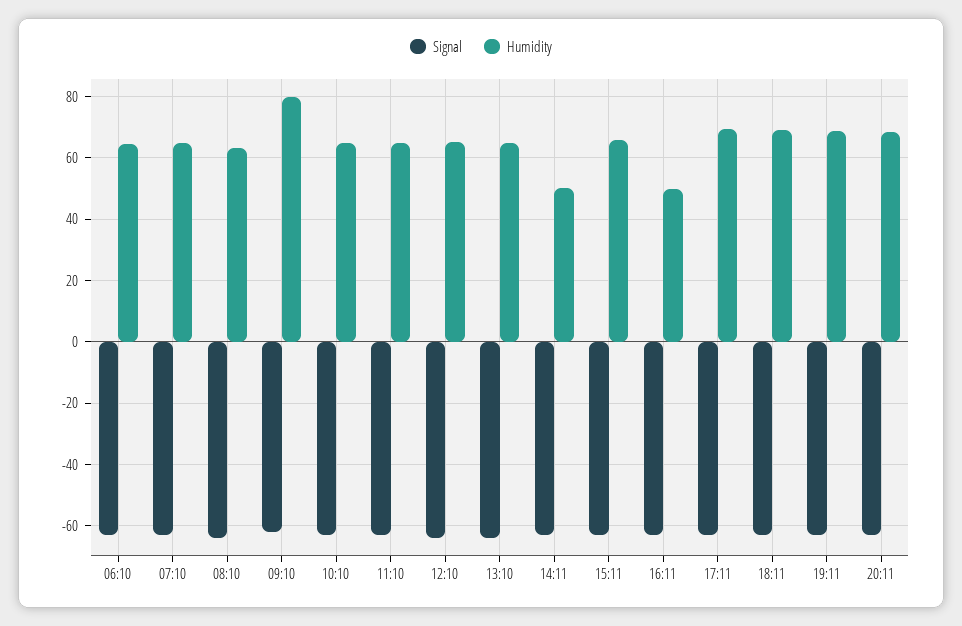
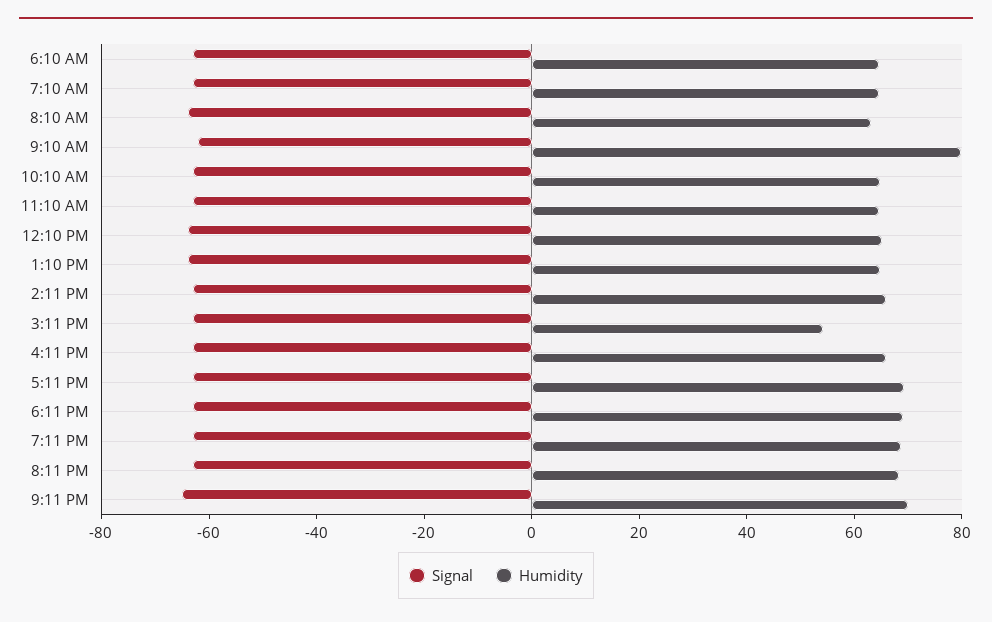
Humidity, 14:11: 50 -> 65
Humidity, 15:11: 66 -> 55
Humidity, 16:11: 50 -> 65
Signal, 9:11 PM: none -> -65
Humidity, 9:11 PM: none -> 70

